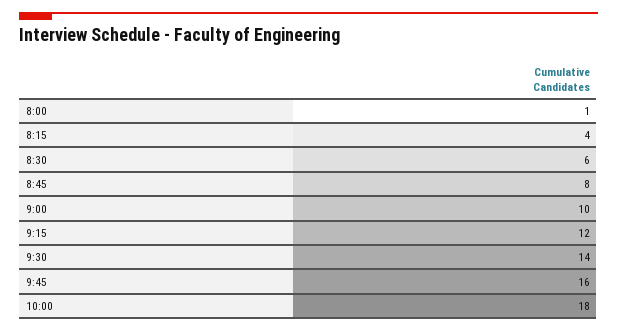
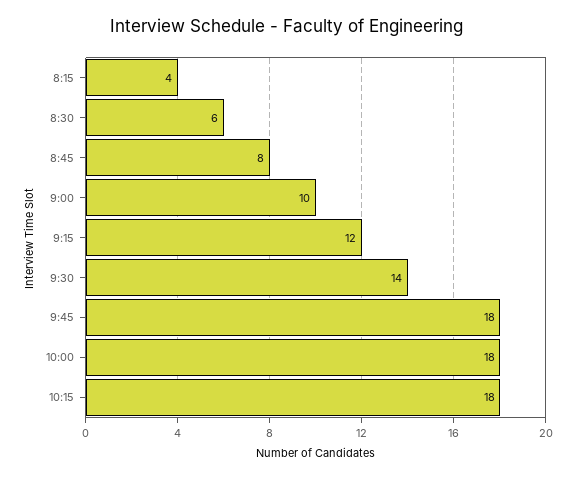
8:00: 1 -> none
9:45: 16 -> 18
10:15: none -> 18

